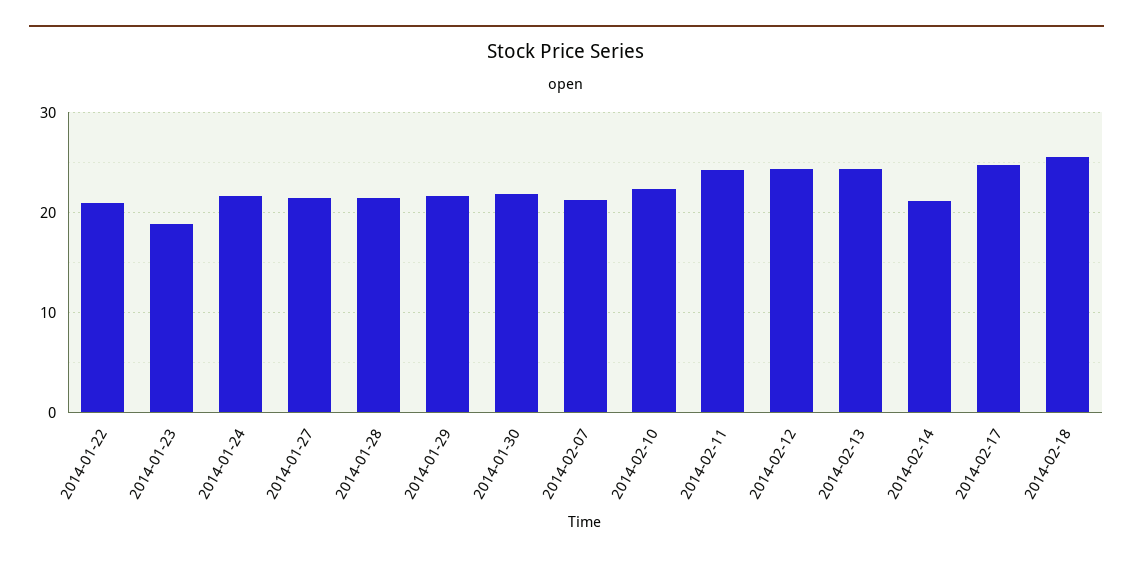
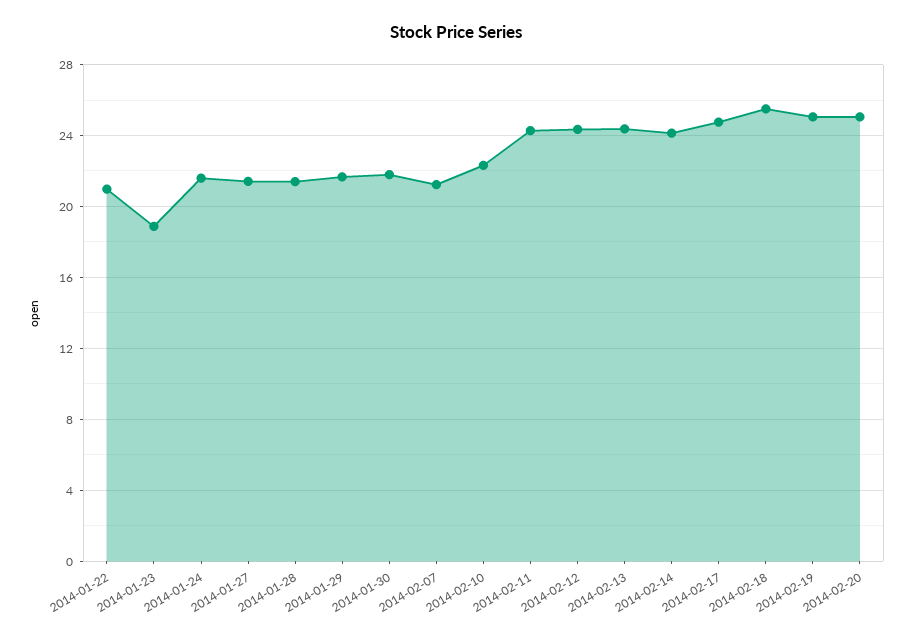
2014-02-14: 21 -> 24
2014-02-19: none -> 25
2014-02-20: none -> 25

